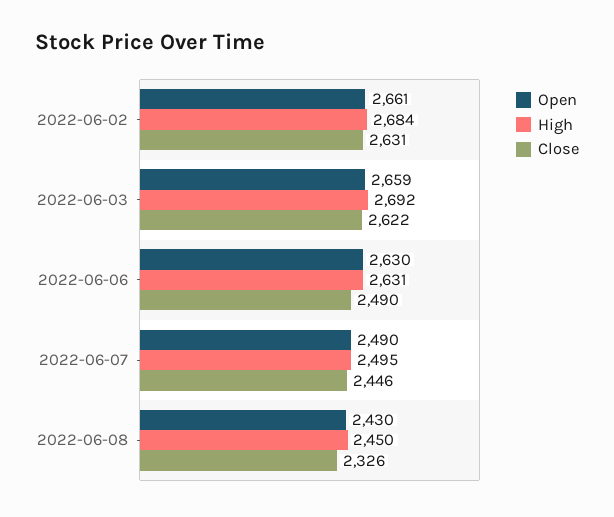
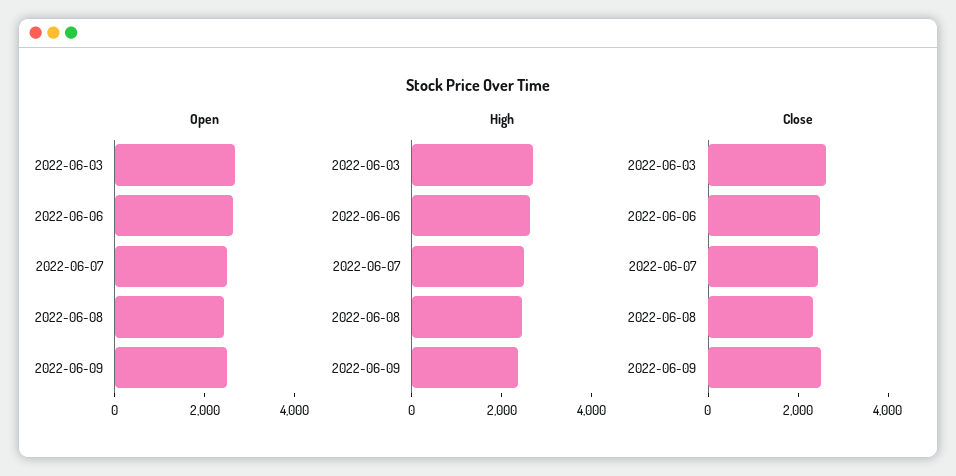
Open, 2022-06-02: 2661 -> none
High, 2022-06-02: 2684 -> none
Close, 2022-06-02: 2631 -> none
Open, 2022-06-09: none -> 2500
High, 2022-06-09: none -> 2500
Close, 2022-06-09: none -> 2500

